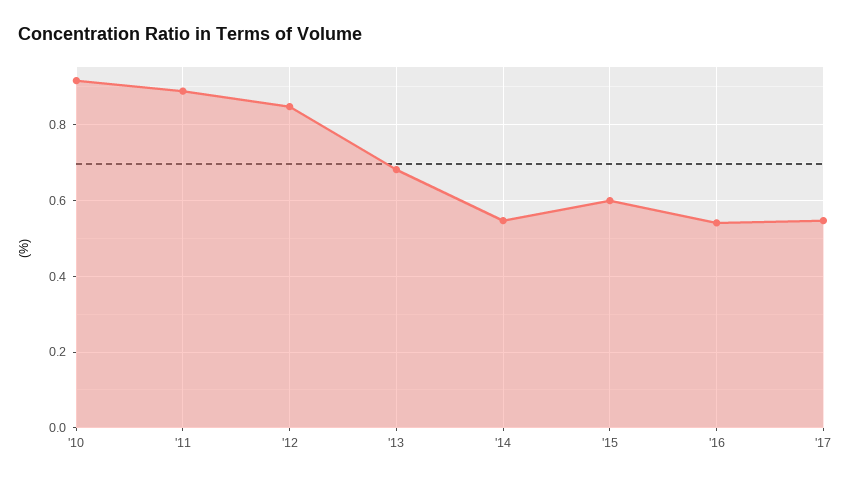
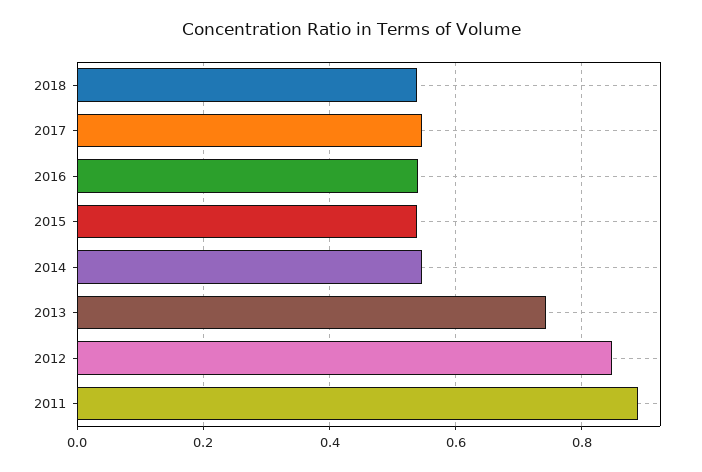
'10: 0.92 -> none
'13: 0.68 -> 0.74
'15: 0.6 -> 0.54
2018: none -> 0.54

